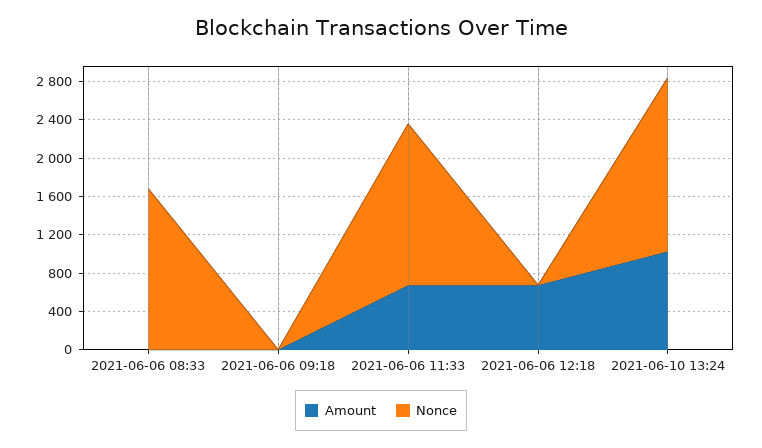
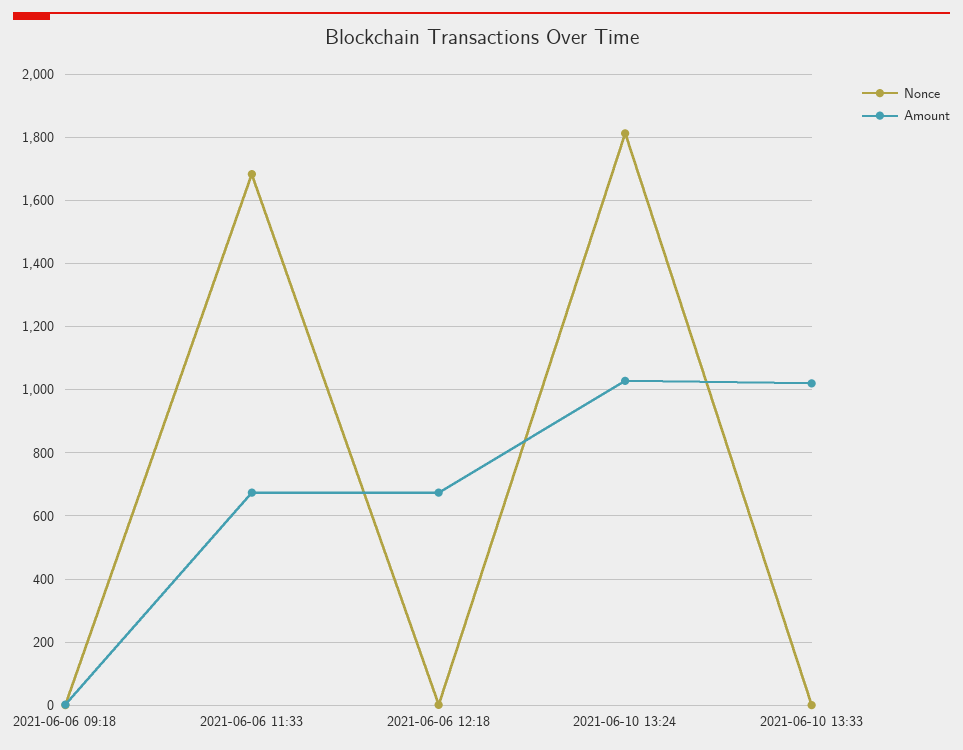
Amount, 2021-06-06 08:33: 0 -> none
Nonce, 2021-06-06 08:33: 1700 -> none
Nonce, 2021-06-10 13:33: none -> 0
Amount, 2021-06-10 13:33: none -> 1020

